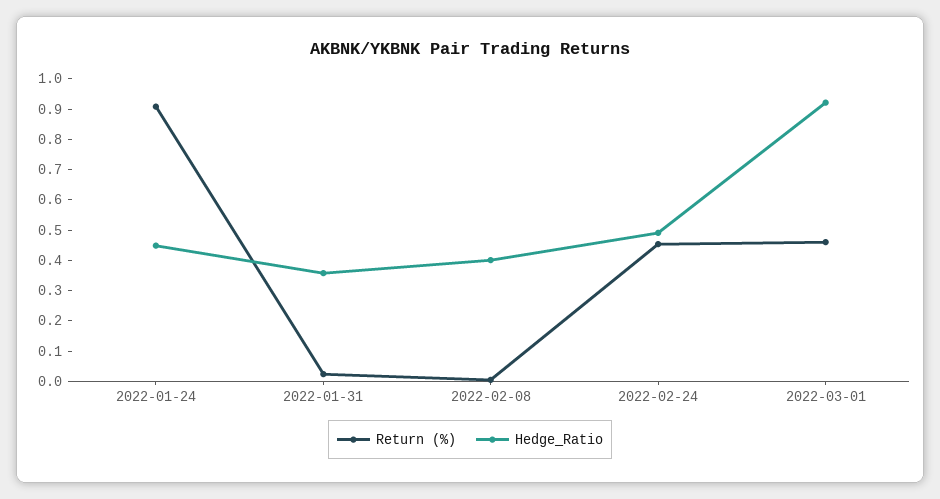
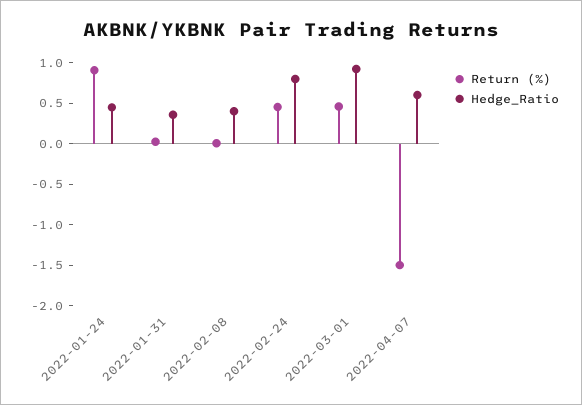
Hedge_Ratio, 2022-02-24: 0.5 -> 0.8
Return (%), 2022-04-07: none -> -1.5
Hedge_Ratio, 2022-04-07: none -> 0.6

